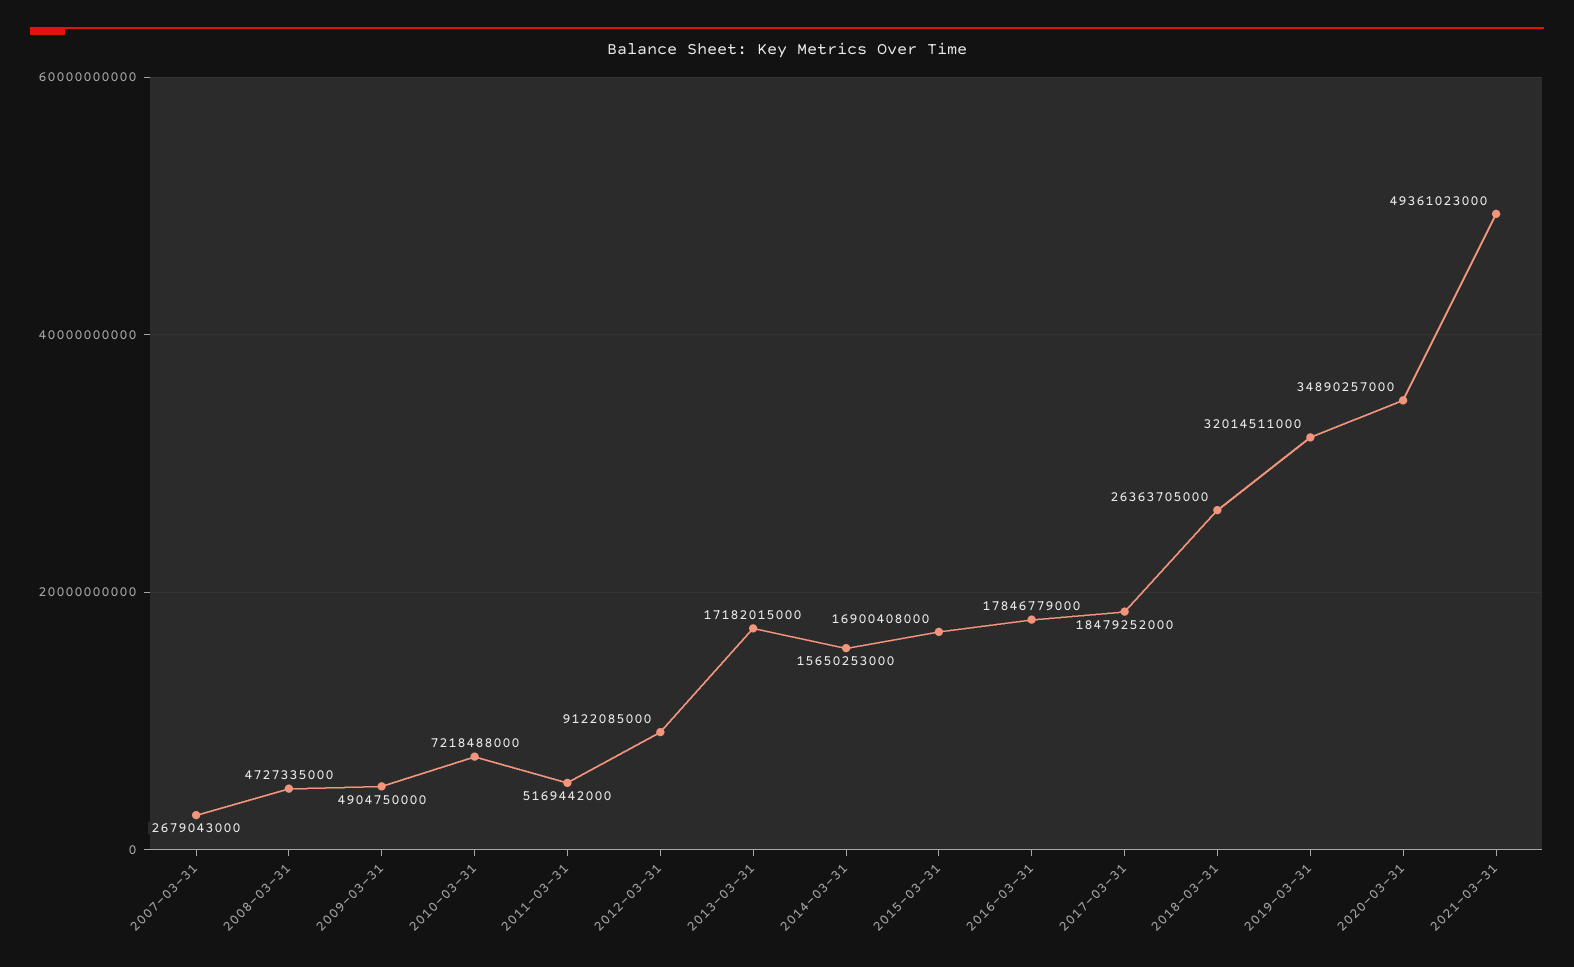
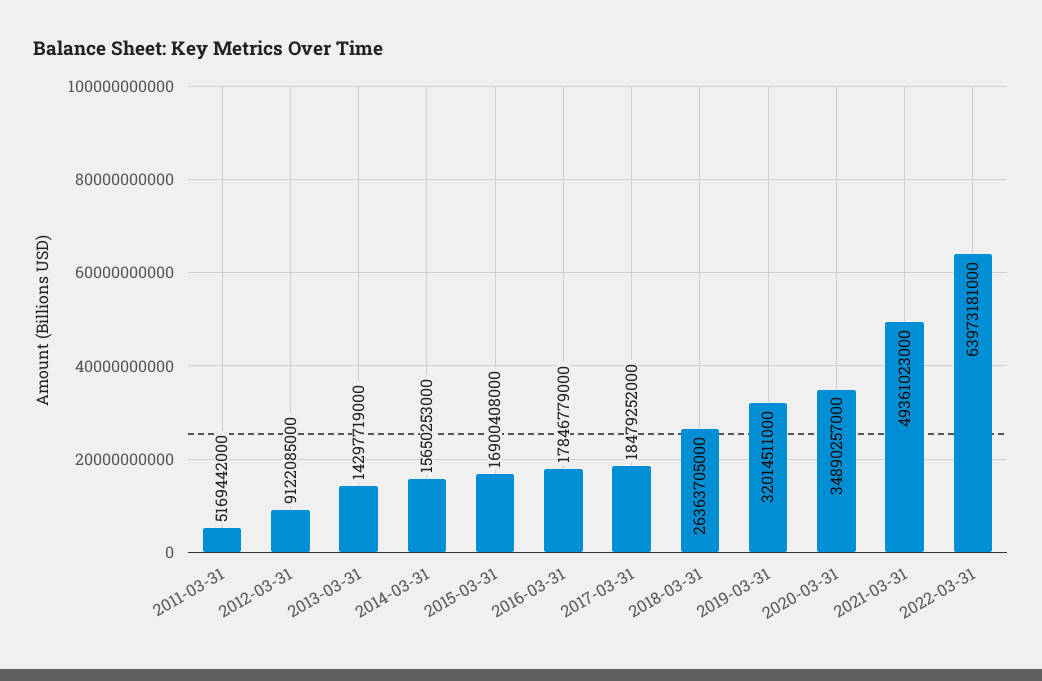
2007-03-31: 2679043000 -> none
2008-03-31: 4727335000 -> none
2009-03-31: 4904750000 -> none
2010-03-31: 7218488000 -> none
2013-03-31: 17182015000 -> 14297719000
2022-03-31: none -> 63973181000

